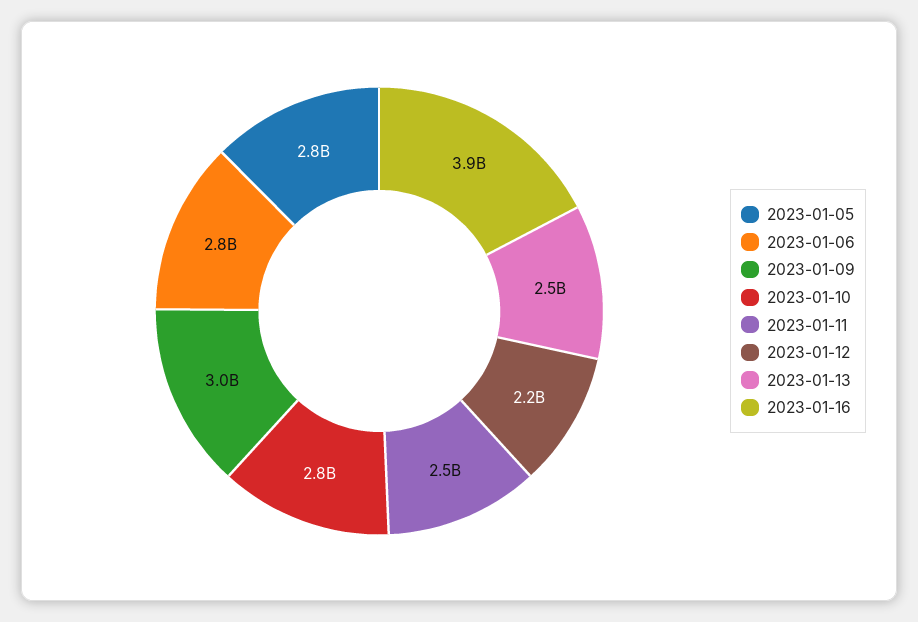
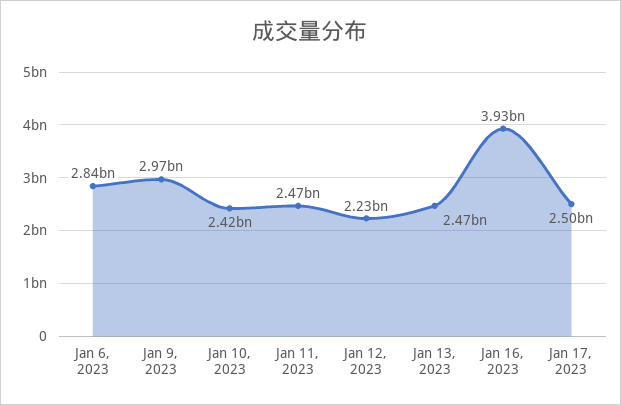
2023-01-05: 2800000000 -> none
2023-01-10: 2800000000 -> 2420000000
Jan 17, 2023: none -> 2500000000

